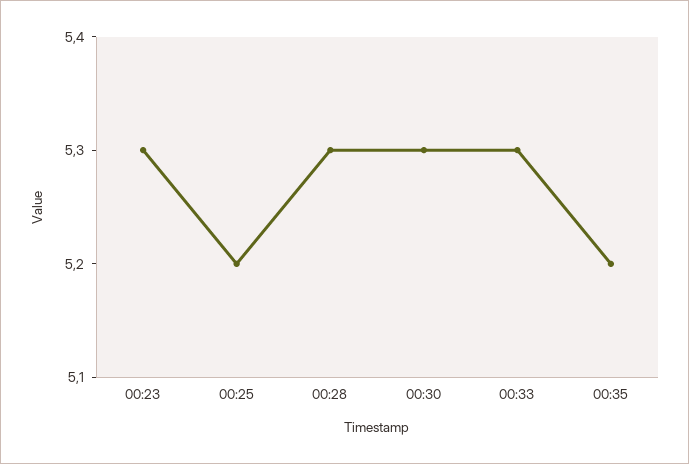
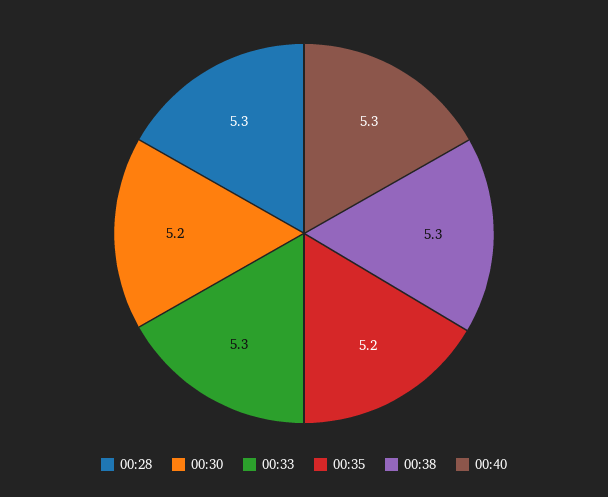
00:23: 5.3 -> none
00:25: 5.2 -> none
00:30: 5.3 -> 5.2
00:38: none -> 5.3
00:40: none -> 5.3

